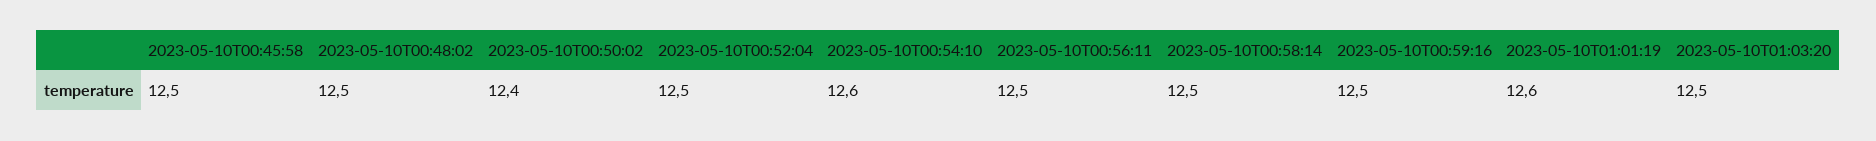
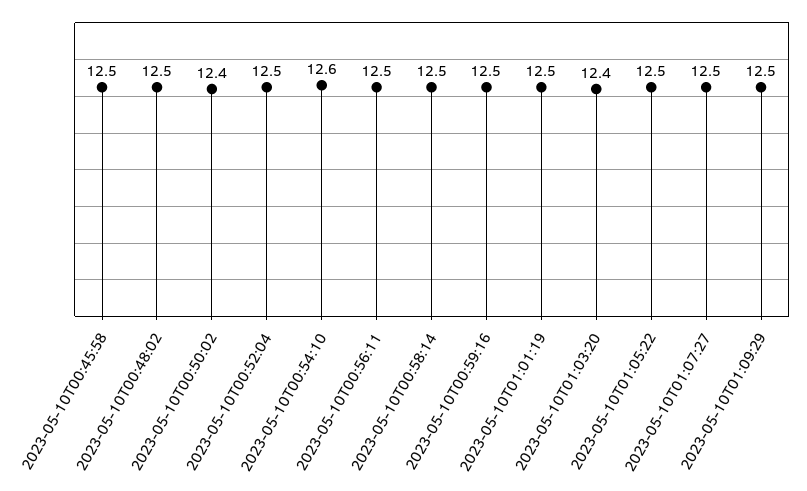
2023-05-10T01:01:19: 12.6 -> 12.5
2023-05-10T01:03:20: 12.5 -> 12.4
2023-05-10T01:05:22: none -> 12.5
2023-05-10T01:07:27: none -> 12.5
2023-05-10T01:09:29: none -> 12.5

